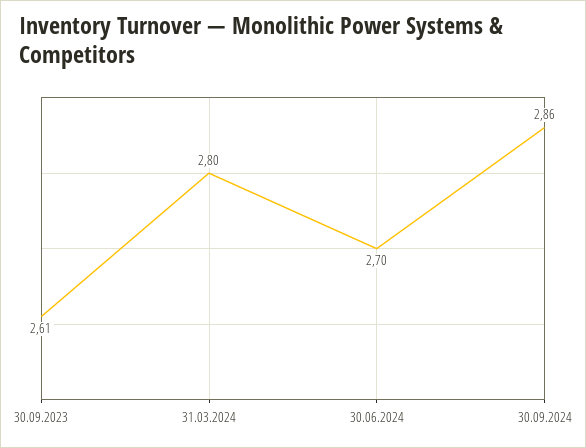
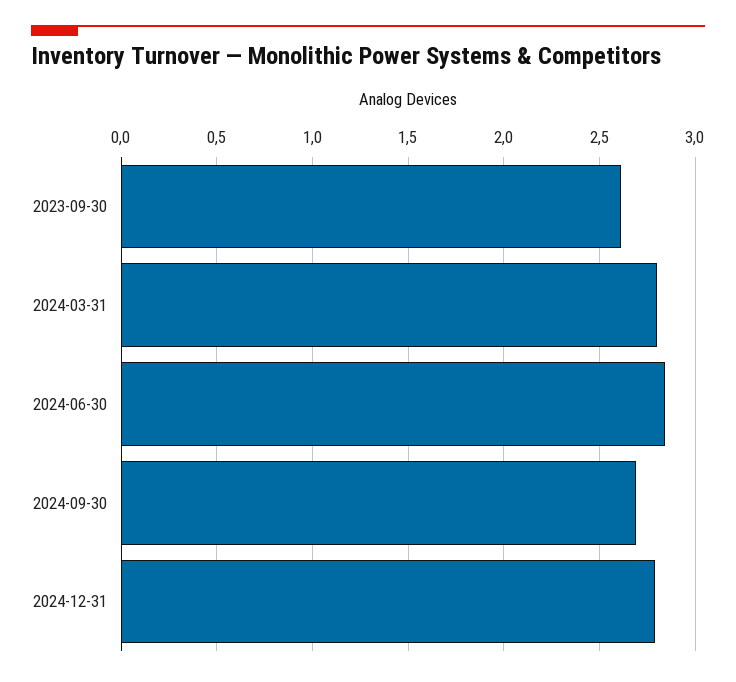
30.06.2024: 2.7 -> 2.85
30.09.2024: 2.86 -> 2.7
2024-12-31: none -> 2.8

